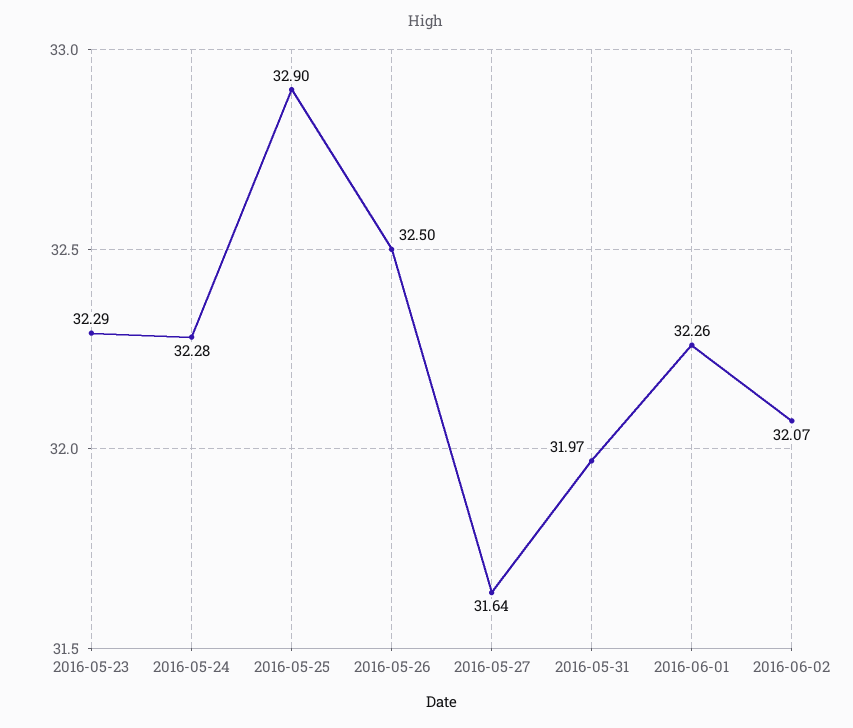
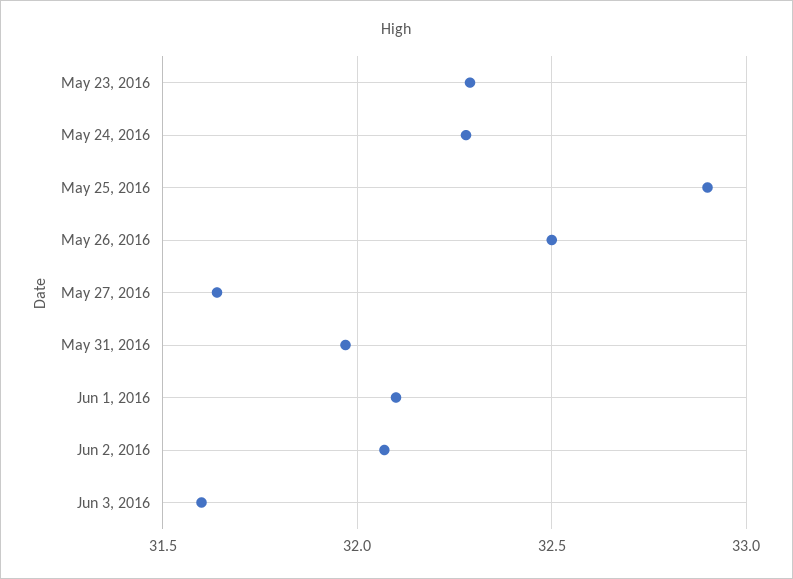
2016-06-01: 32.26 -> 32.1
Jun 3, 2016: none -> 31.6

